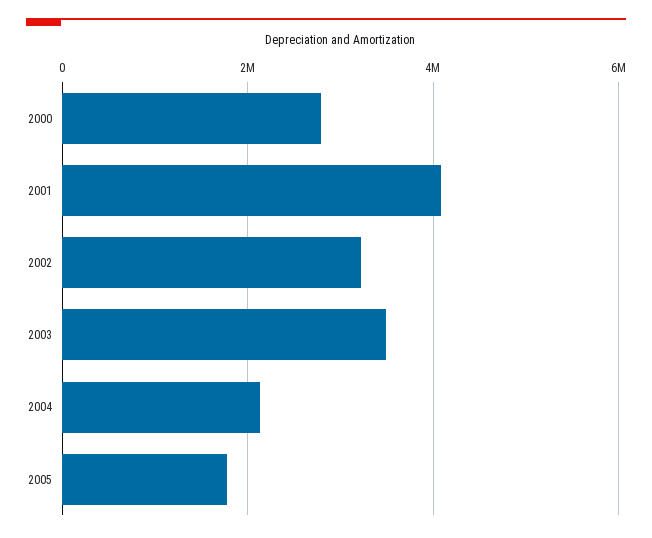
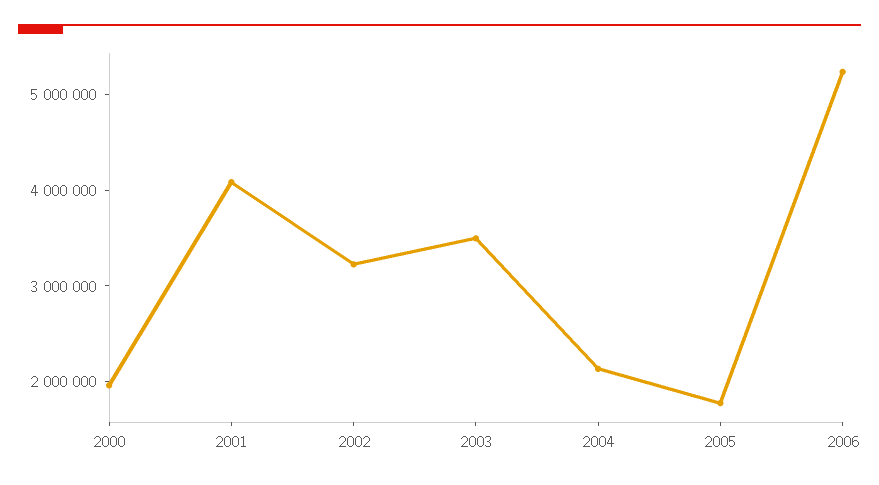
2000: 2800000 -> 2000000
2006: none -> 5200000

